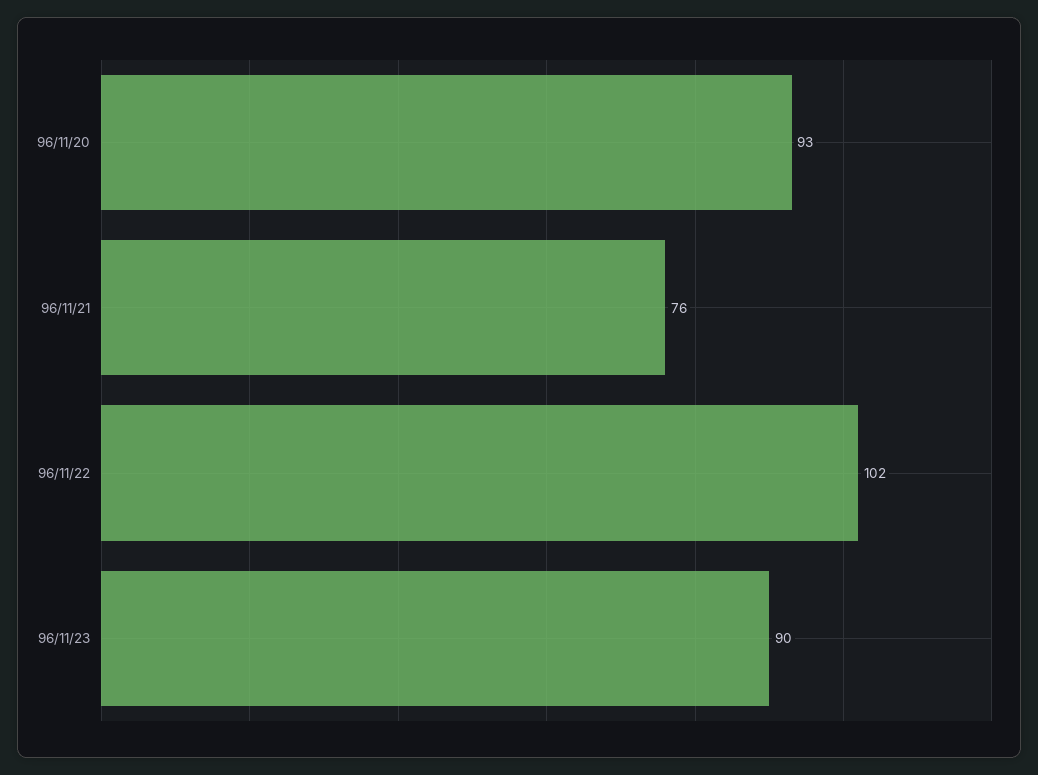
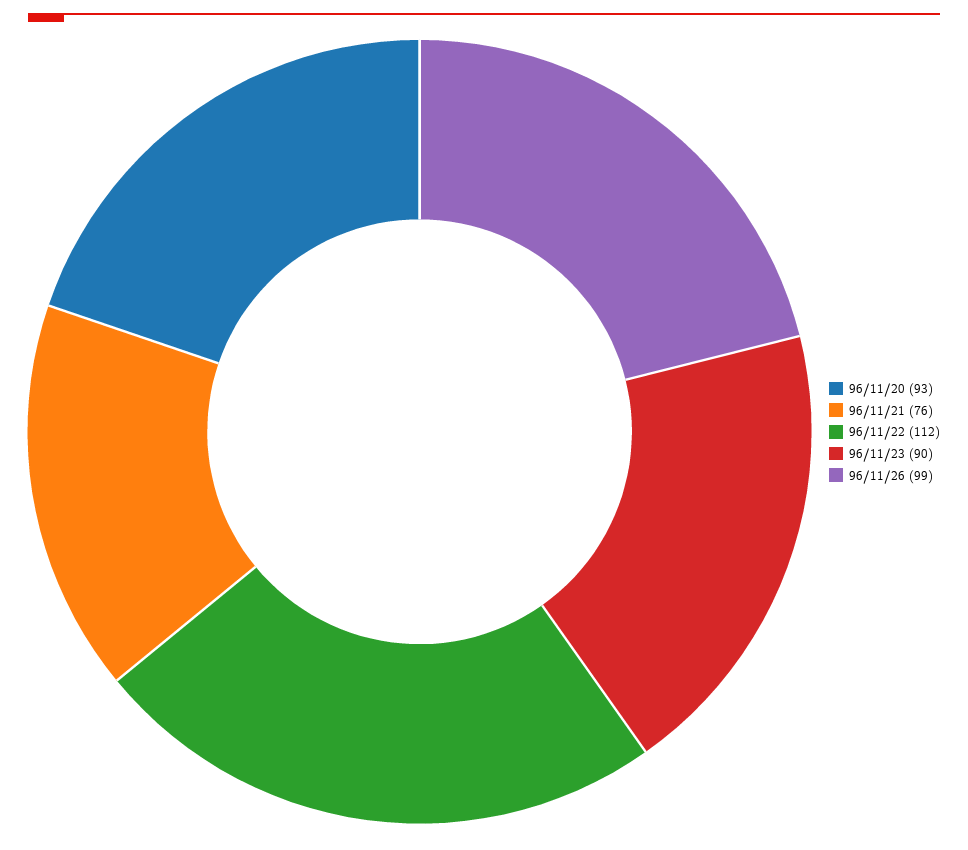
96/11/22: 102 -> 112
96/11/26: none -> 99

